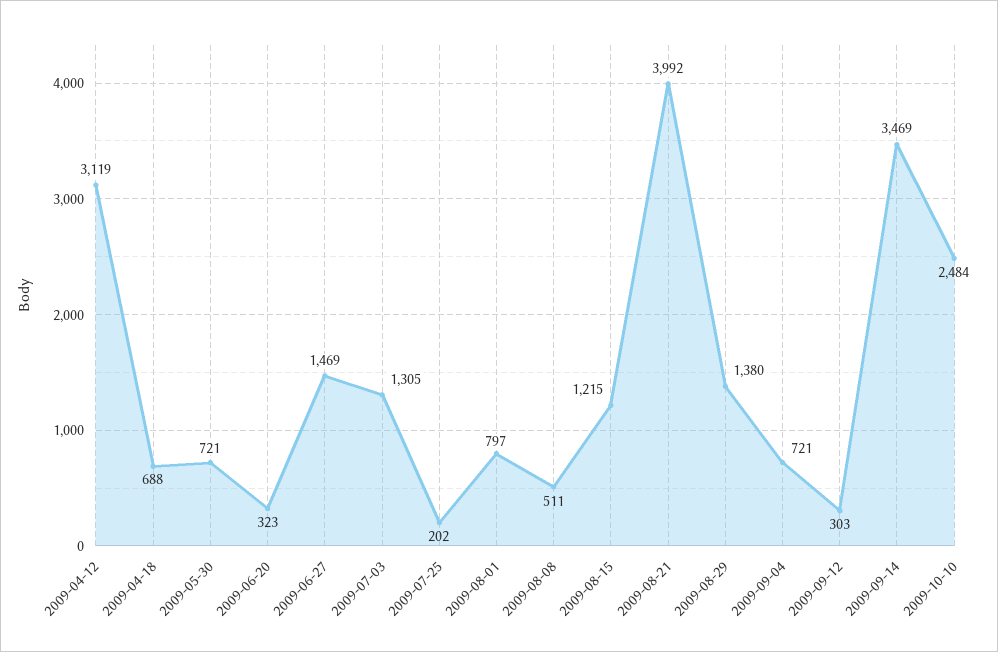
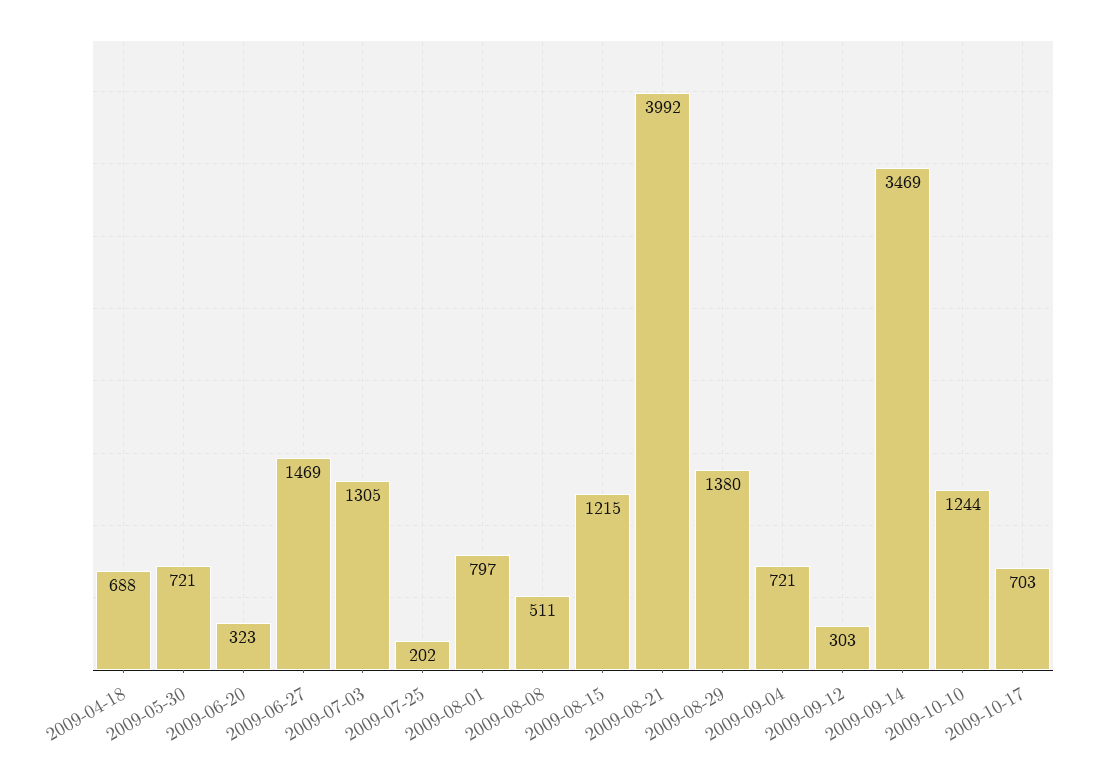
2009-04-12: 3119 -> none
2009-10-10: 2484 -> 1244
2009-10-17: none -> 703

